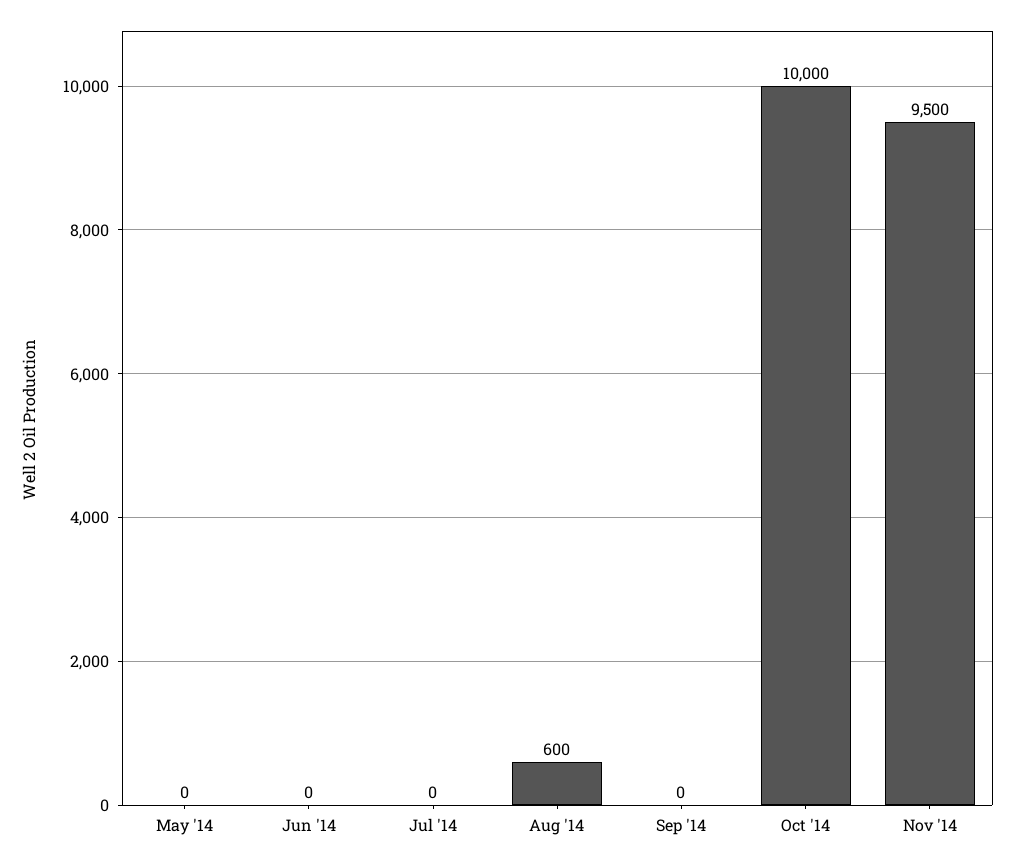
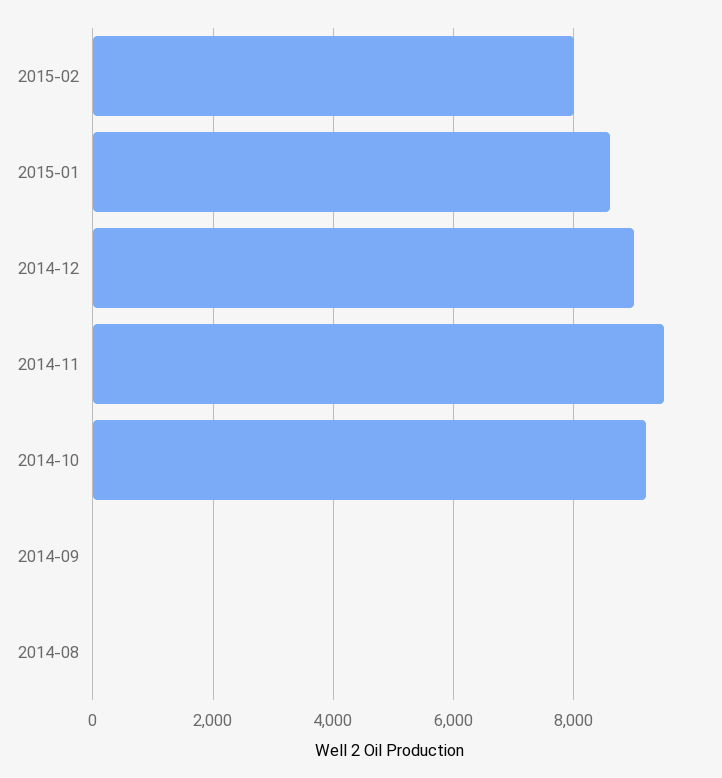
May '14: 0 -> none
Jun '14: 0 -> none
Jul '14: 0 -> none
Aug '14: 600 -> 0
Oct '14: 10000 -> 9200
2015-02: none -> 8000
2015-01: none -> 8600
2014-12: none -> 9000

